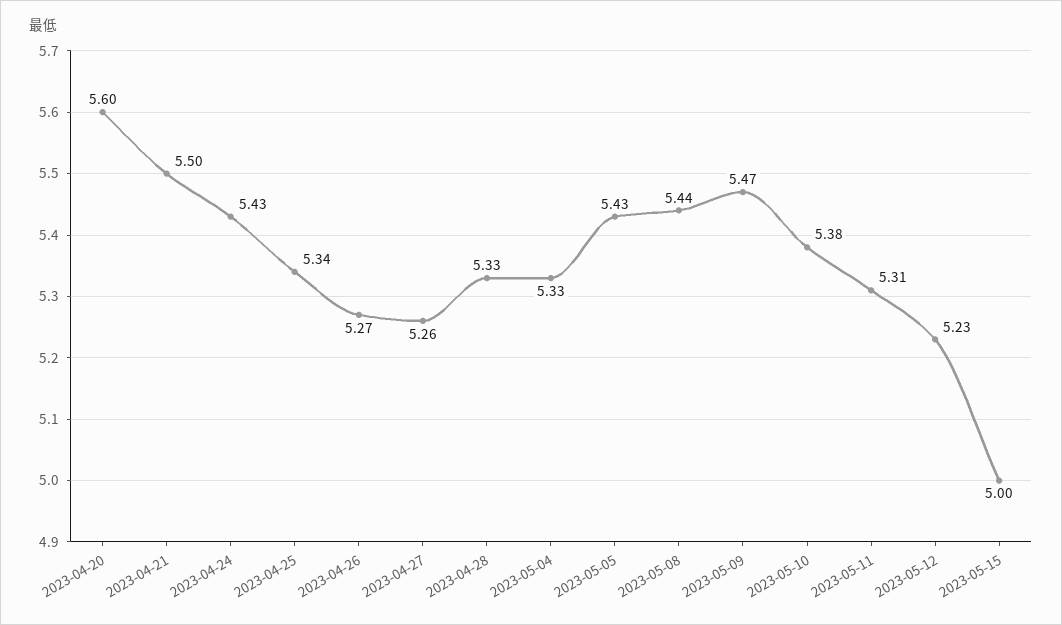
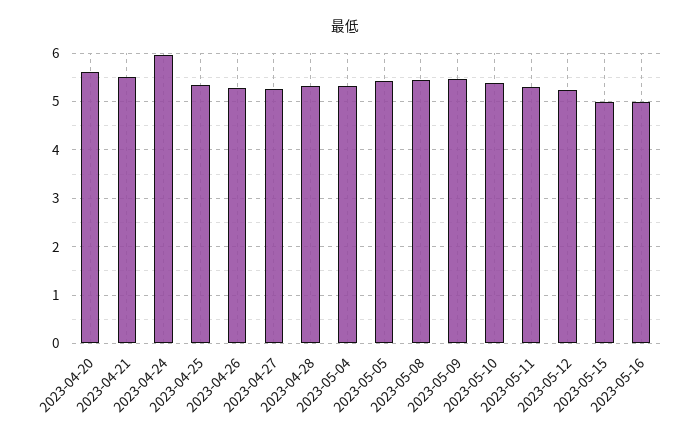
2023-04-24: 5.43 -> 6
2023-05-16: none -> 5

